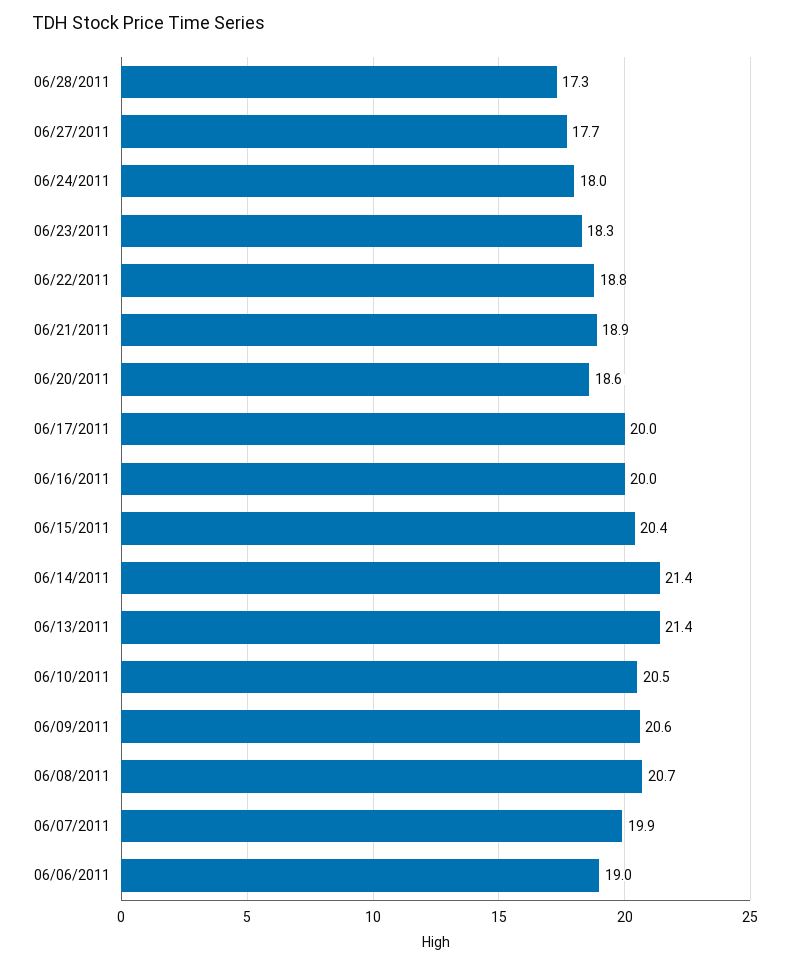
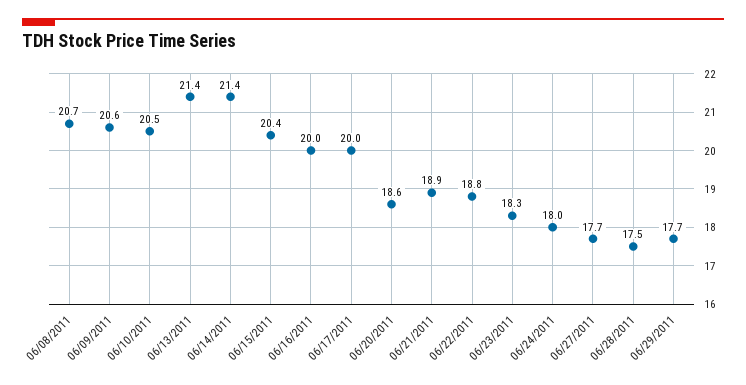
06/28/2011: 17.3 -> 17.5
06/07/2011: 19.9 -> none
06/06/2011: 19 -> none
06/29/2011: none -> 17.7

